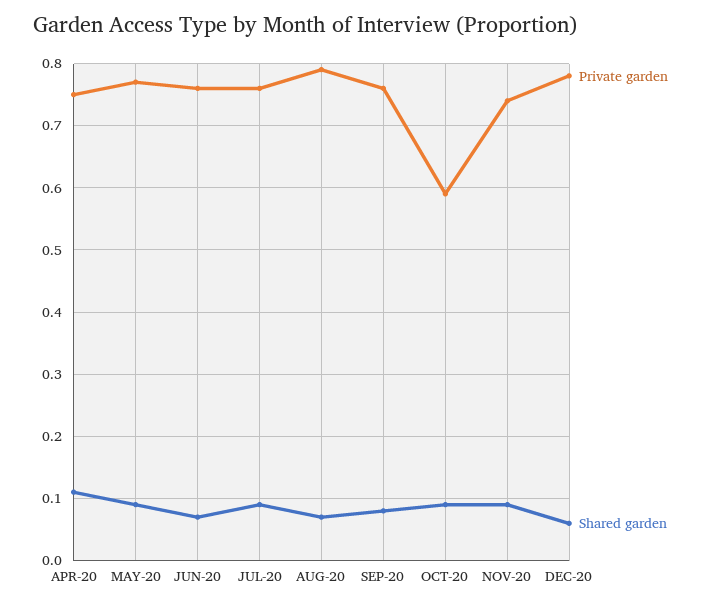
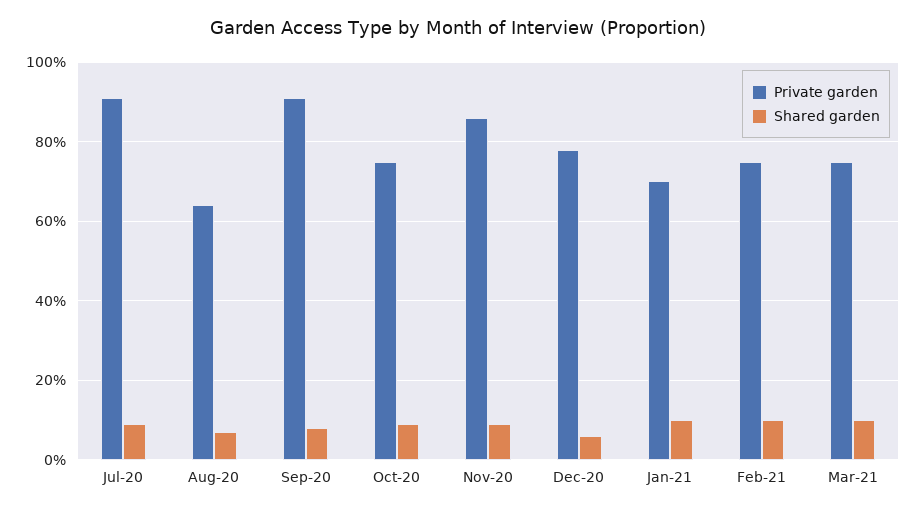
Private garden, APR-20: 0.75 -> none
Shared garden, APR-20: 0.11 -> none
Private garden, MAY-20: 0.77 -> none
Shared garden, MAY-20: 0.09 -> none
Private garden, JUN-20: 0.76 -> none
Shared garden, JUN-20: 0.07 -> none
Private garden, JUL-20: 0.76 -> 0.9
Private garden, AUG-20: 0.79 -> 0.65
Private garden, SEP-20: 0.76 -> 0.9
Private garden, OCT-20: 0.59 -> 0.75
Private garden, NOV-20: 0.74 -> 0.85
Private garden, Jan-21: none -> 0.7
Shared garden, Jan-21: none -> 0.1
Private garden, Feb-21: none -> 0.75
Shared garden, Feb-21: none -> 0.1
Private garden, Mar-21: none -> 0.75
Shared garden, Mar-21: none -> 0.1

